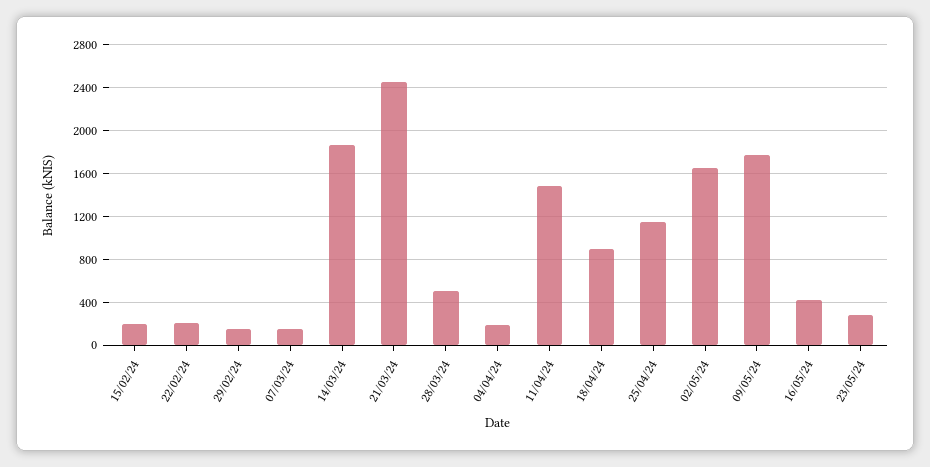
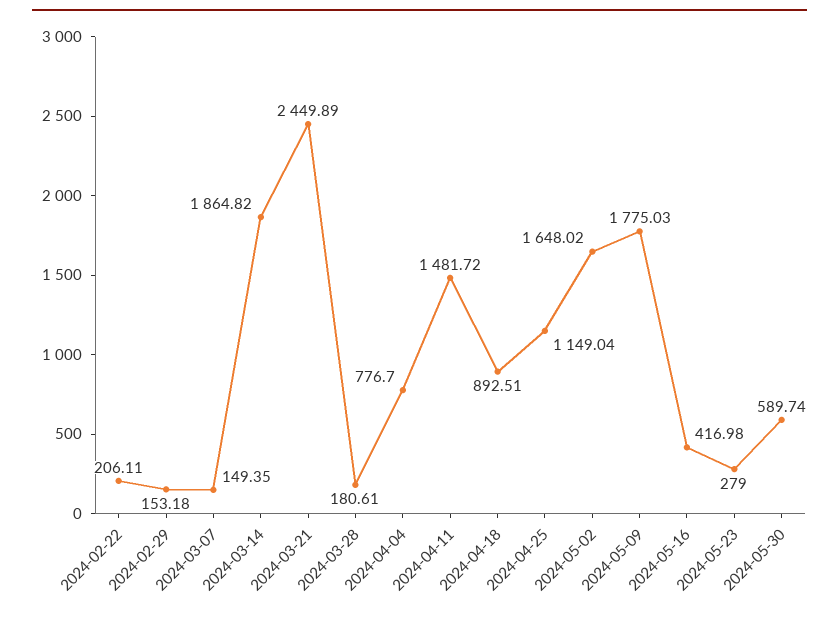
15/02/24: 200 -> none
28/03/24: 500 -> 180.61
04/04/24: 200 -> 776.7
2024-05-30: none -> 589.74

